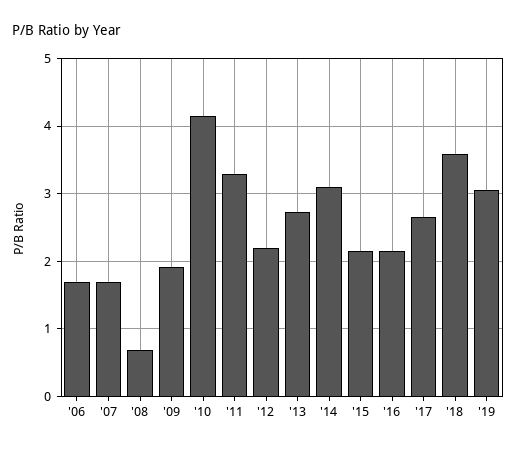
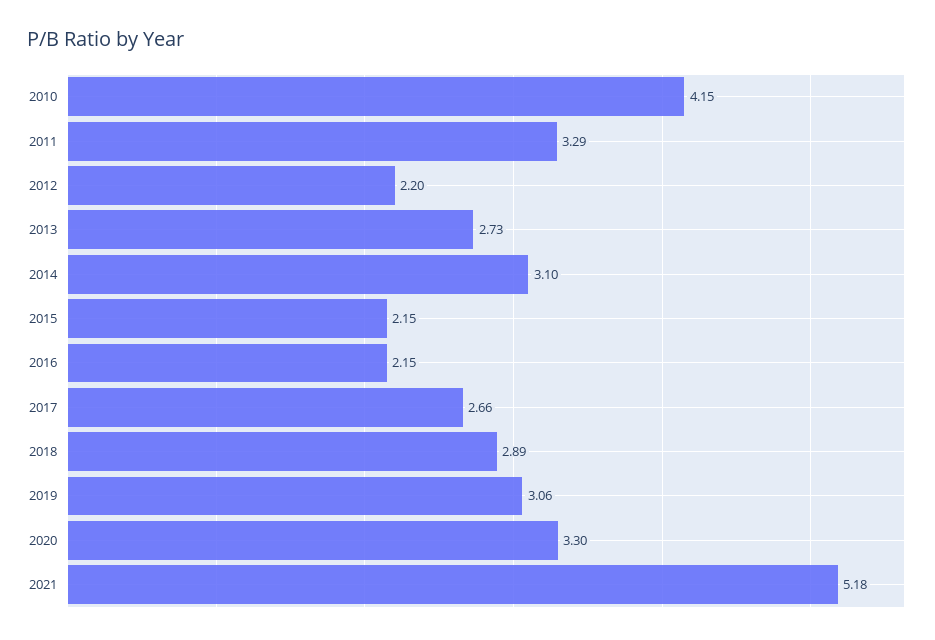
'06: 1.7 -> none
'07: 1.7 -> none
'08: 0.7 -> none
'09: 1.9 -> none
'18: 3.6 -> 2.89
2020: none -> 3.3
2021: none -> 5.18

